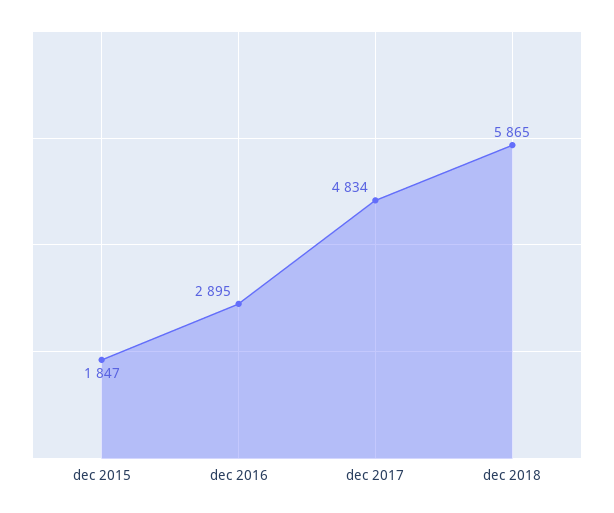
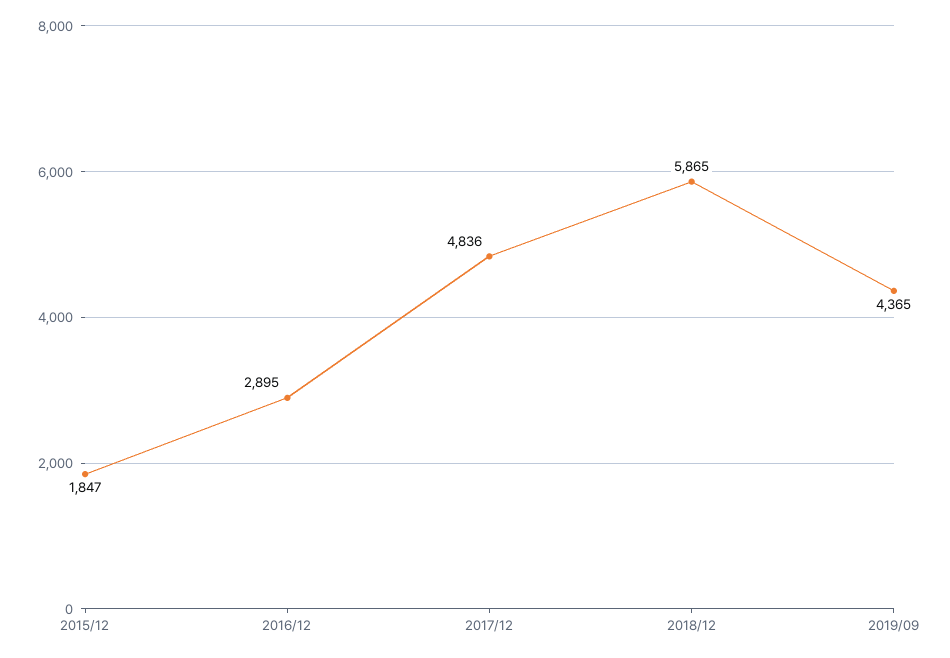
dec 2017: 4834 -> 4836
2019/09: none -> 4365

